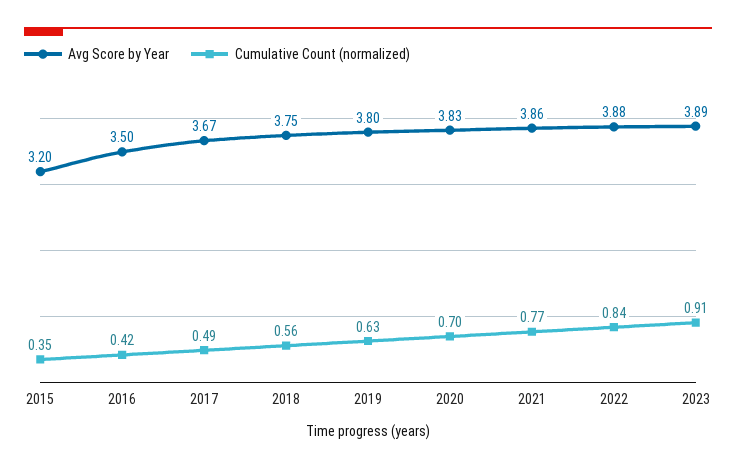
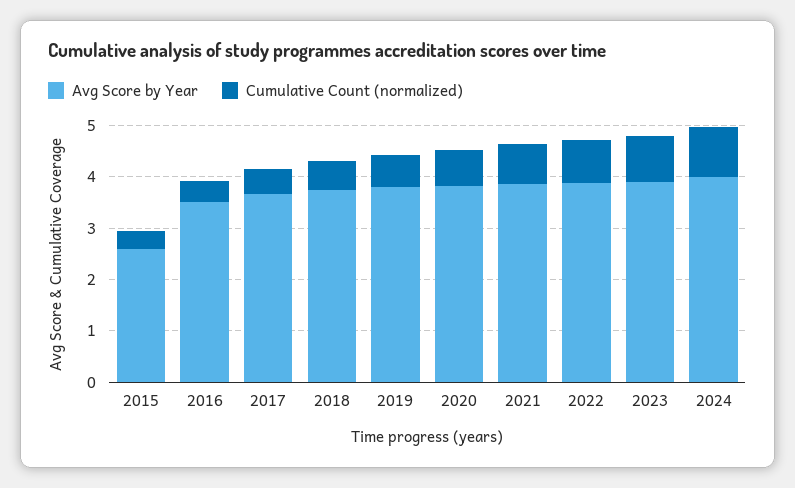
Avg Score by Year, 2015: 3.2 -> 2.6
Avg Score by Year, 2024: none -> 4
Cumulative Count (normalized), 2024: none -> 1

